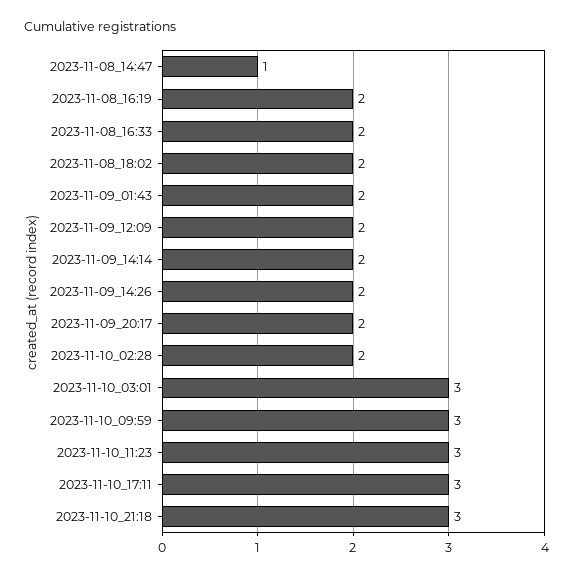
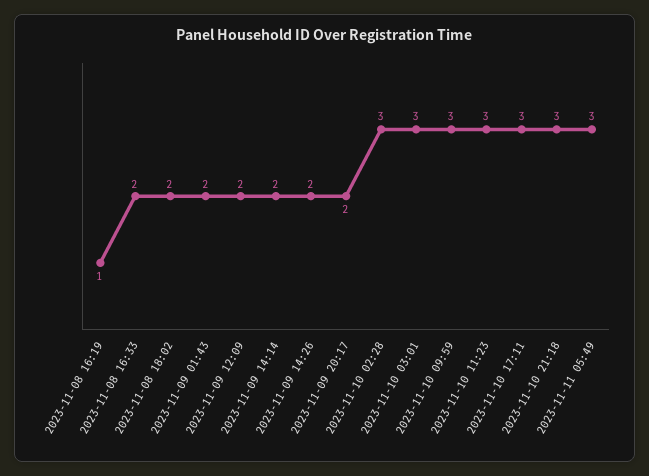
2023-11-08_14:47: 1 -> none
2023-11-08_16:19: 2 -> 1
2023-11-10_02:28: 2 -> 3
2023-11-11 05:49: none -> 3

